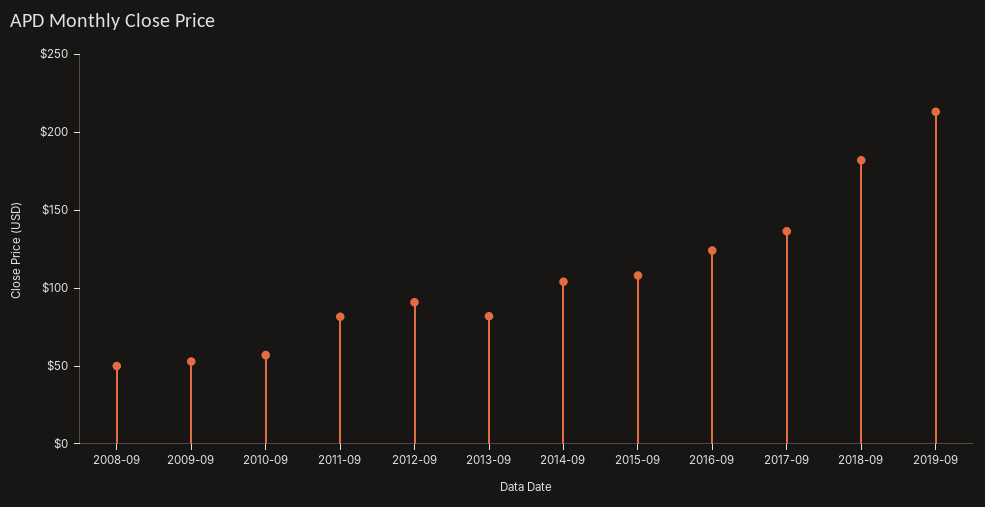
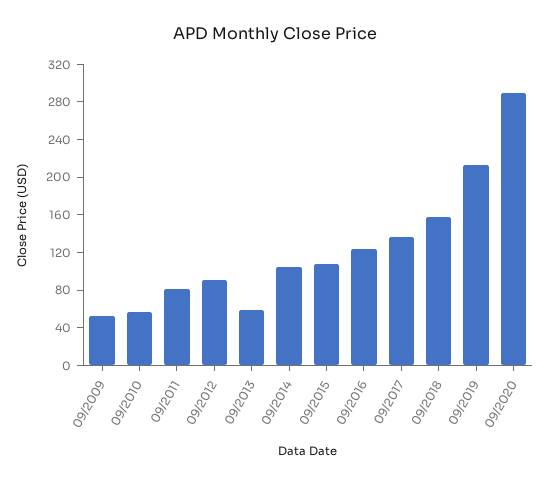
2008-09: 50 -> none
2013-09: 80 -> 60
2018-09: 180 -> 160
09/2020: none -> 290

